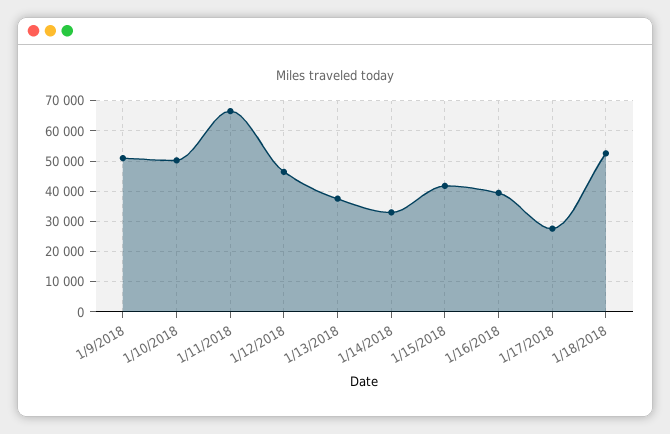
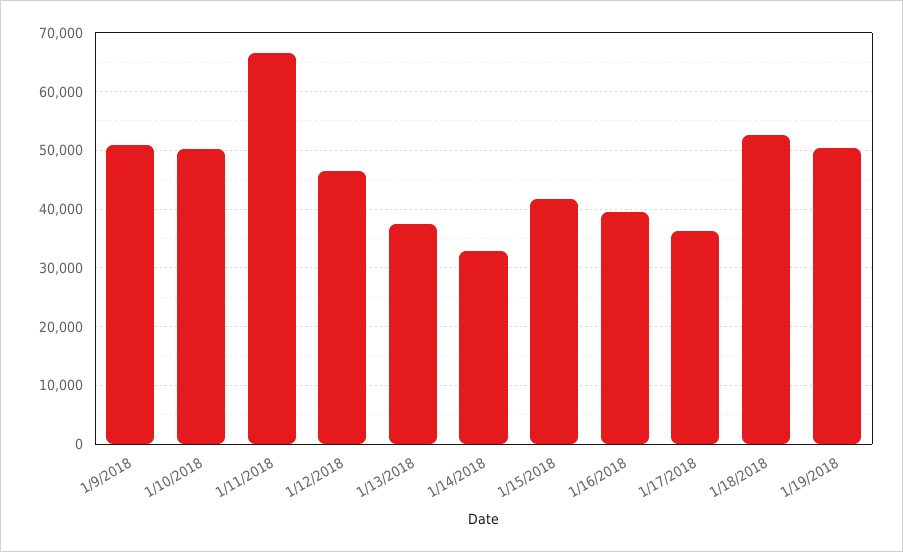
1/17/2018: 28000 -> 36000
1/19/2018: none -> 50000

